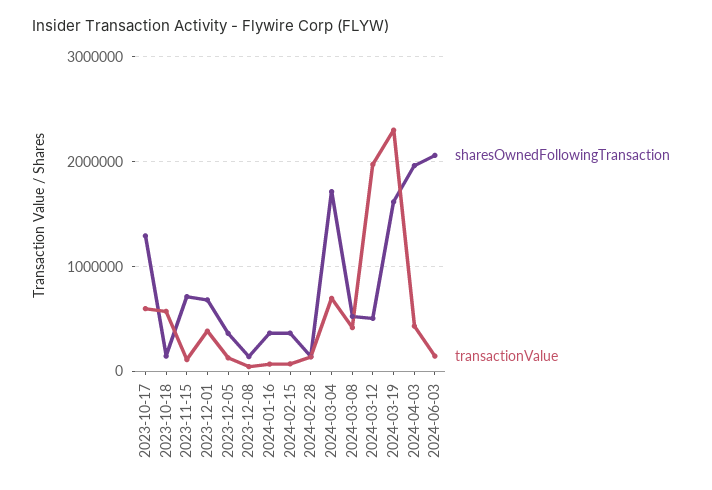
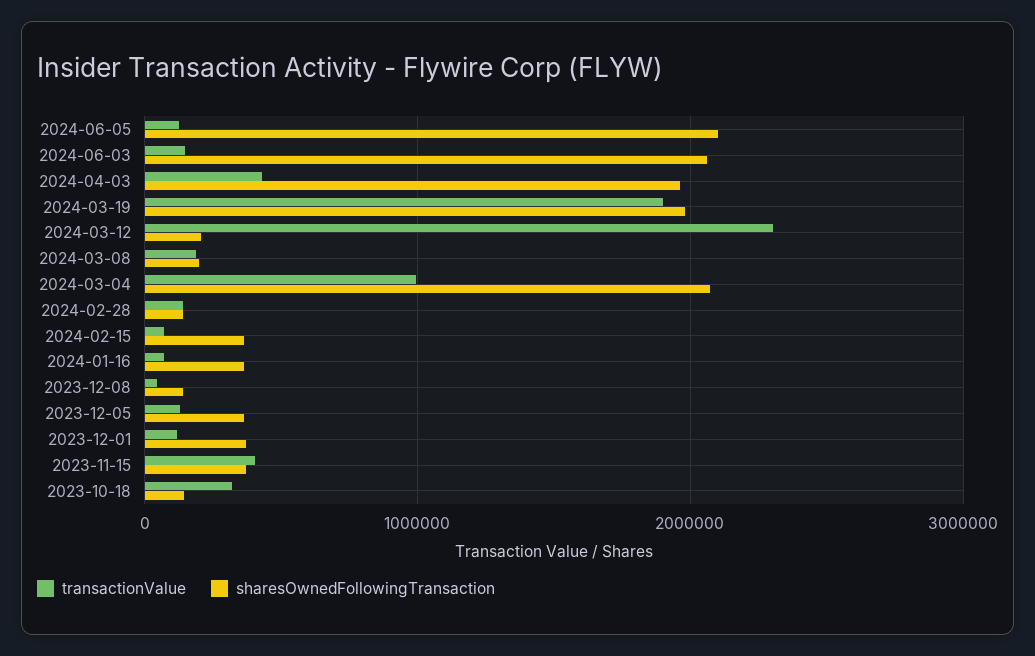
sharesOwnedFollowingTransaction, 2023-10-17: 1300000 -> none
transactionValue, 2023-10-17: 600000 -> none
transactionValue, 2023-10-18: 600000 -> 300000
sharesOwnedFollowingTransaction, 2023-11-15: 700000 -> 400000
transactionValue, 2023-11-15: 100000 -> 400000
sharesOwnedFollowingTransaction, 2023-12-01: 700000 -> 400000
transactionValue, 2023-12-01: 400000 -> 100000
sharesOwnedFollowingTransaction, 2024-03-04: 1700000 -> 2100000
transactionValue, 2024-03-04: 700000 -> 1000000
sharesOwnedFollowingTransaction, 2024-03-08: 500000 -> 200000
transactionValue, 2024-03-08: 400000 -> 200000
sharesOwnedFollowingTransaction, 2024-03-12: 500000 -> 200000
transactionValue, 2024-03-12: 2000000 -> 2300000
sharesOwnedFollowingTransaction, 2024-03-19: 1600000 -> 2000000
transactionValue, 2024-03-19: 2300000 -> 1900000
transactionValue, 2024-06-05: none -> 100000
sharesOwnedFollowingTransaction, 2024-06-05: none -> 2100000

